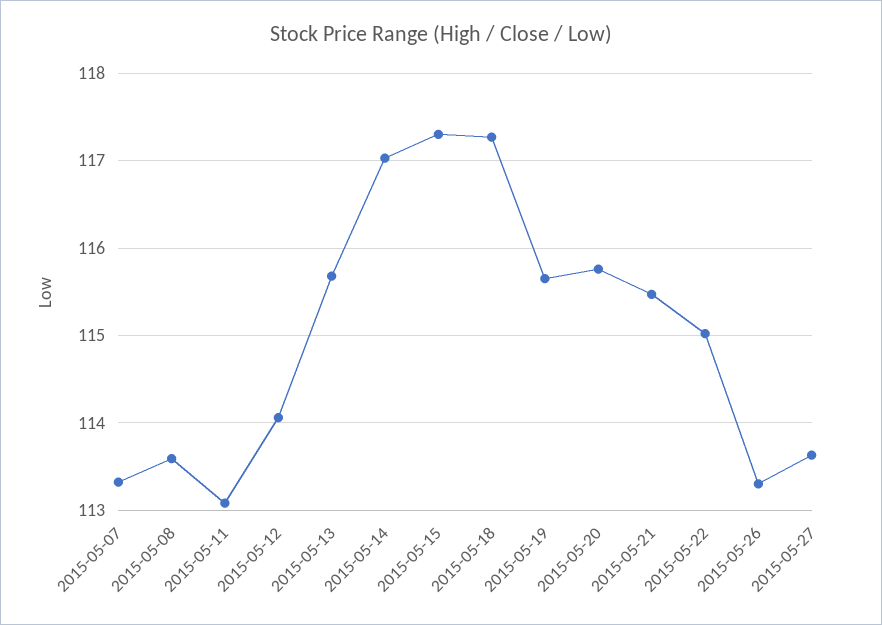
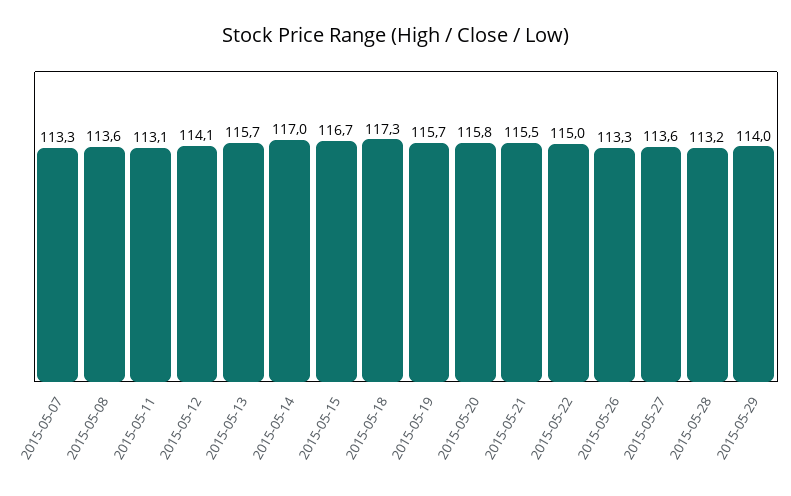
2015-05-15: 117.3 -> 116.7
2015-05-28: none -> 113.2
2015-05-29: none -> 114

